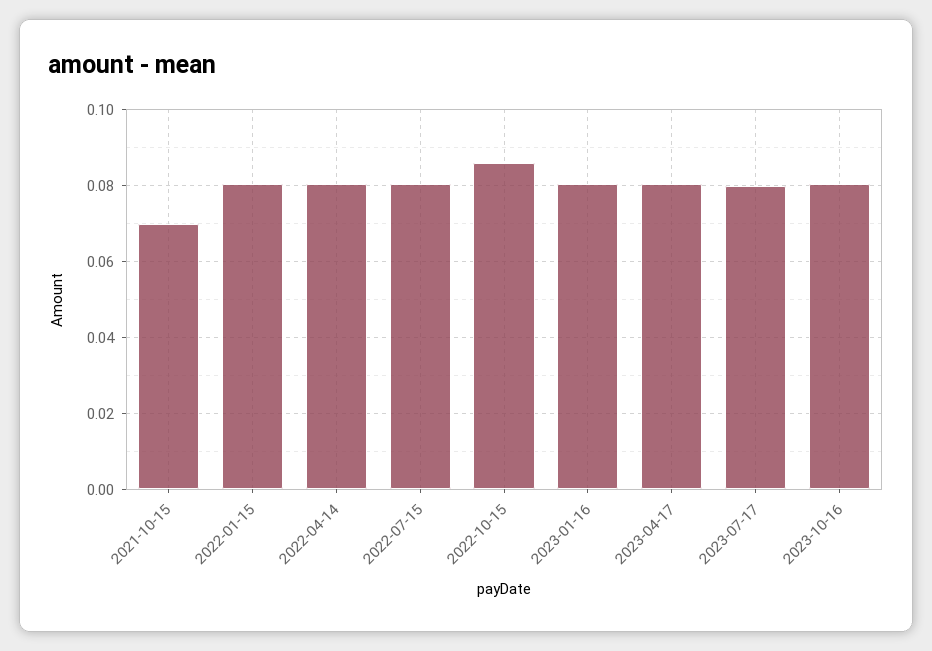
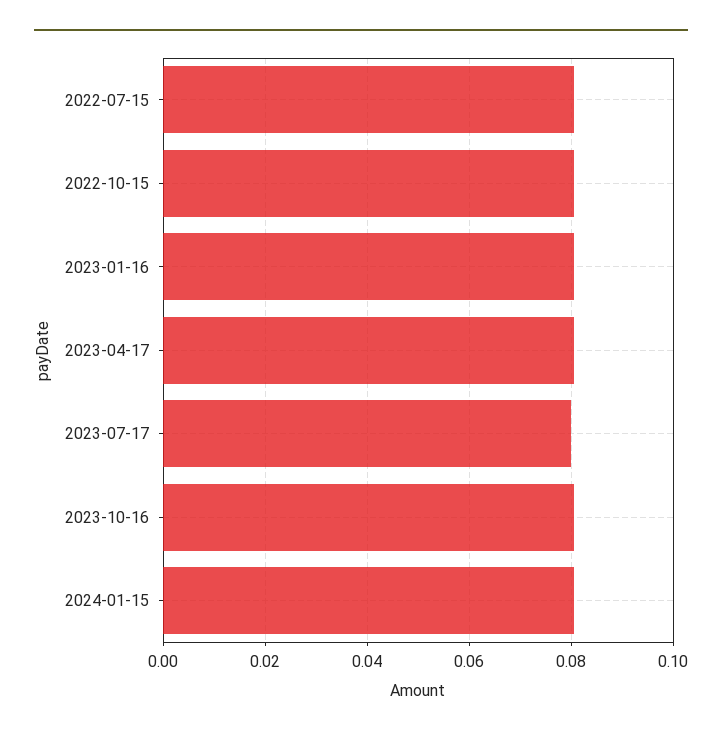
2021-10-15: 0.07 -> none
2022-01-15: 0.08 -> none
2022-04-14: 0.08 -> none
2022-10-15: 0.086 -> 0.08
2024-01-15: none -> 0.08

